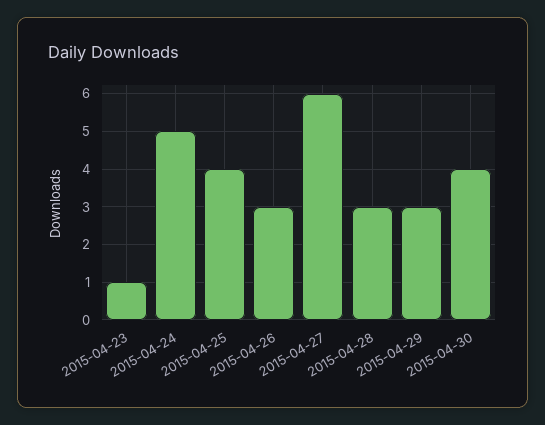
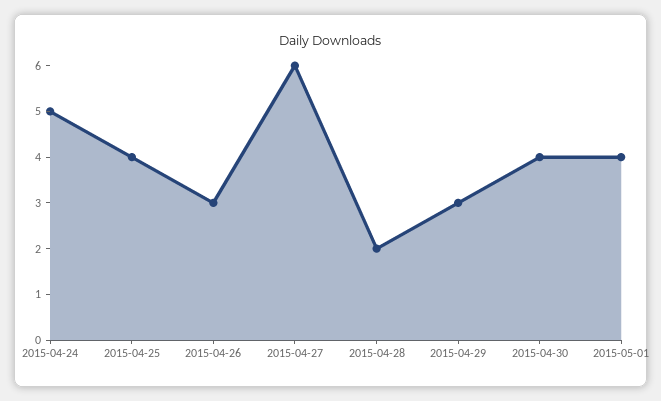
2015-04-23: 1 -> none
2015-04-28: 3 -> 2
2015-05-01: none -> 4

